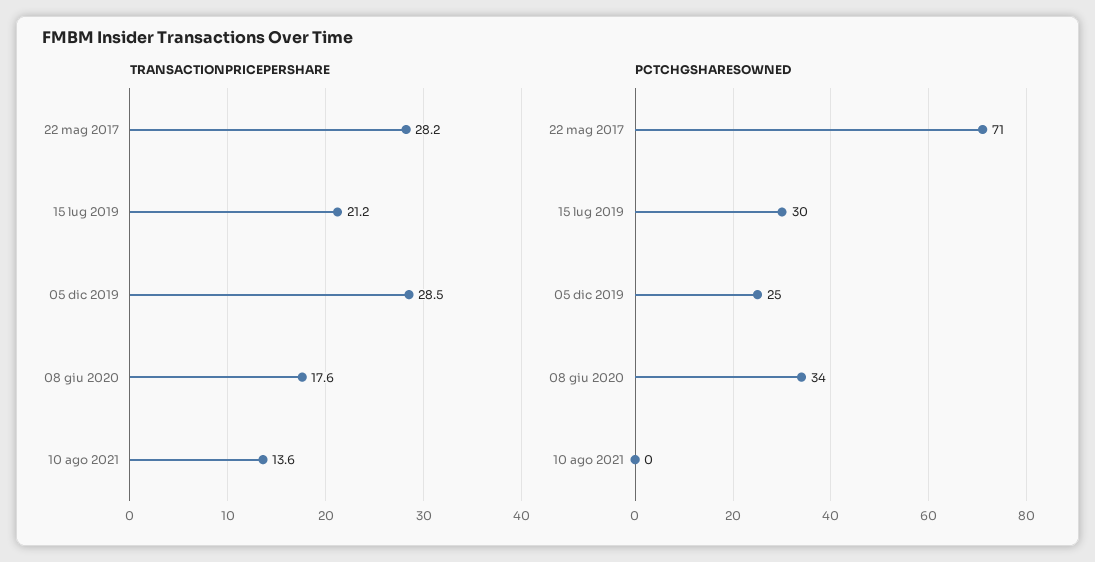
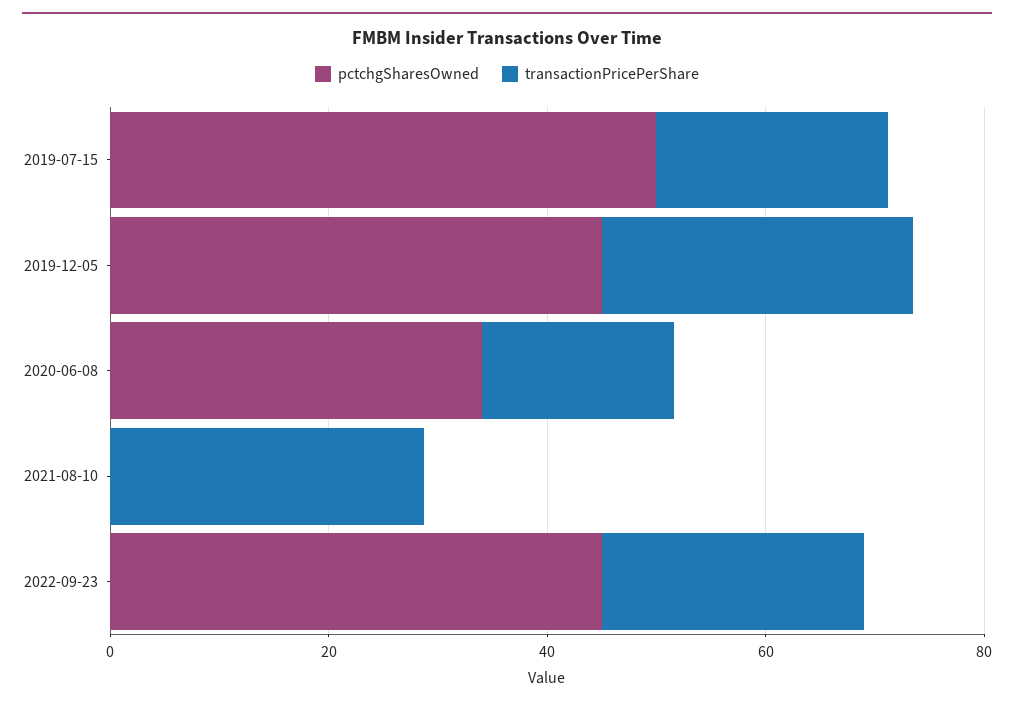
TRANSACTIONPRICEPERSHARE, 22 mag 2017: 28.2 -> none
TRANSACTIONPRICEPERSHARE, 10 ago 2021: 13.6 -> 30
PCTCHGSHARESOWNED, 22 mag 2017: 71 -> none
PCTCHGSHARESOWNED, 15 lug 2019: 30 -> 50
PCTCHGSHARESOWNED, 05 dic 2019: 25 -> 45
PCTCHGSHARESOWNED, 2022-09-23: none -> 45
TRANSACTIONPRICEPERSHARE, 2022-09-23: none -> 25

